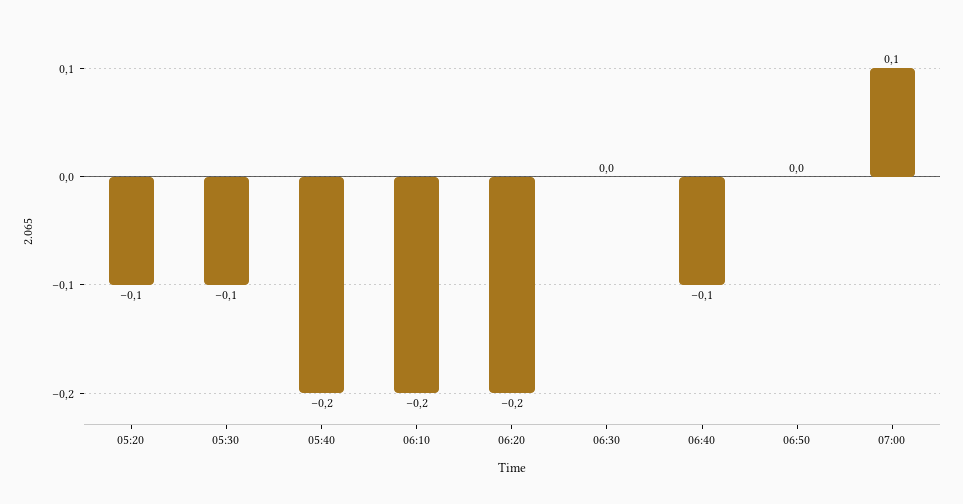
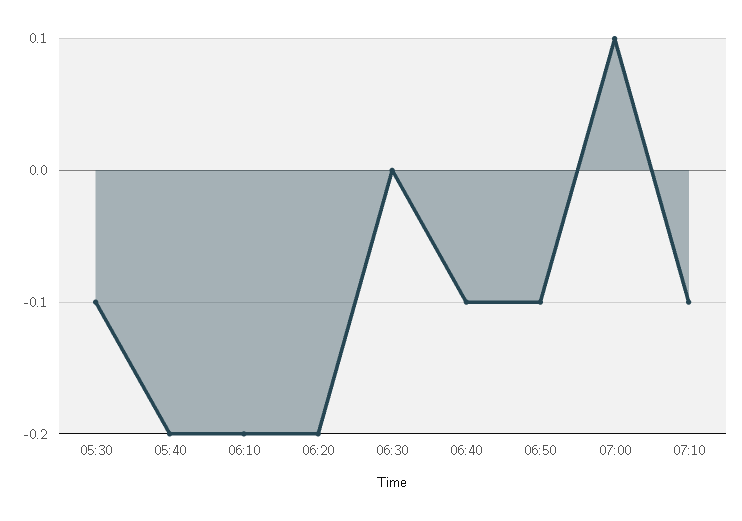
05:20: -0.1 -> none
06:50: 0 -> -0.1
07:10: none -> -0.1

